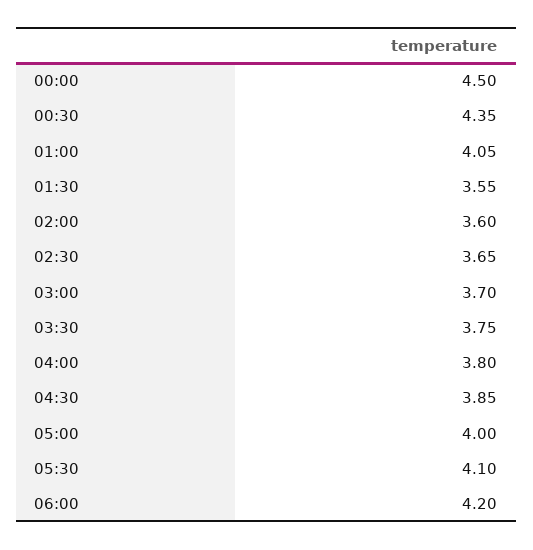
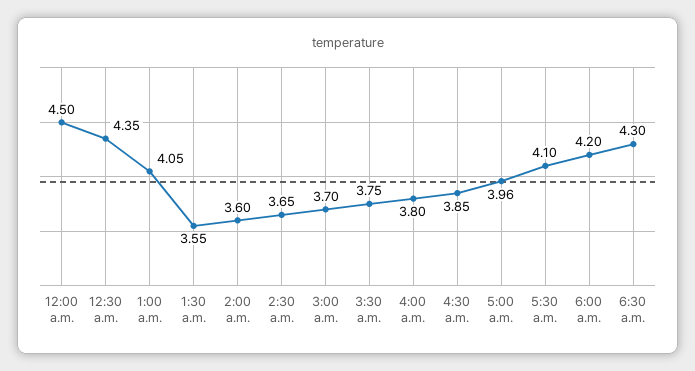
05:00: 4 -> 3.96
6:30 a.m.: none -> 4.3

